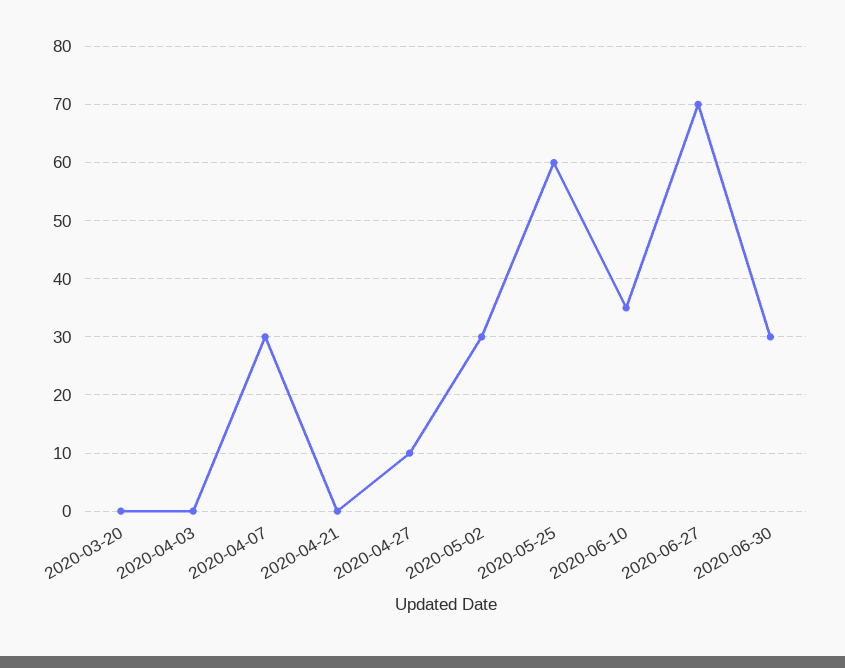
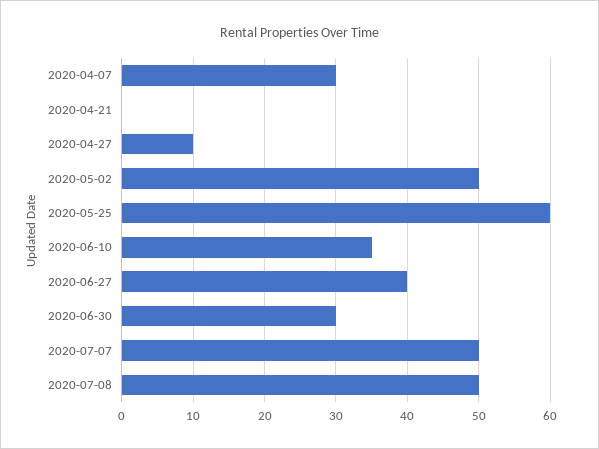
2020-03-20: 0 -> none
2020-04-03: 0 -> none
2020-05-02: 30 -> 50
2020-06-27: 70 -> 40
2020-07-07: none -> 50
2020-07-08: none -> 50

